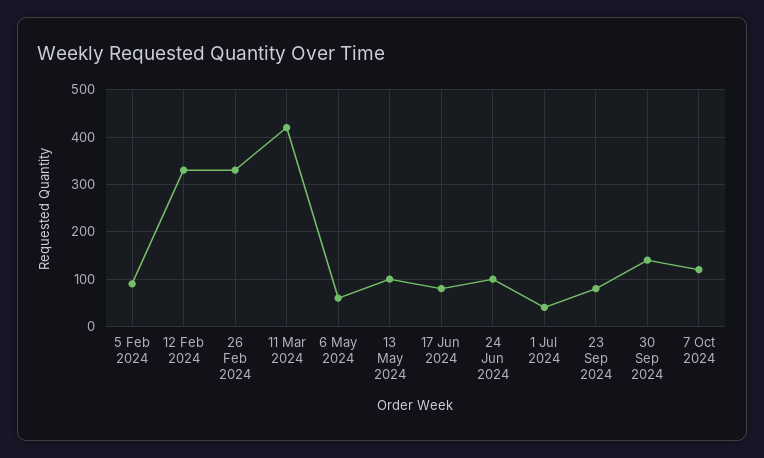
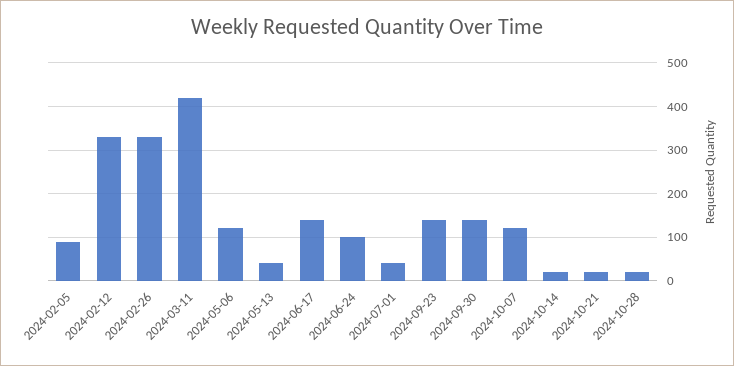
6 May 2024: 60 -> 120
13 May 2024: 100 -> 40
17 Jun 2024: 80 -> 140
23 Sep 2024: 80 -> 140
2024-10-14: none -> 20
2024-10-21: none -> 20
2024-10-28: none -> 20

